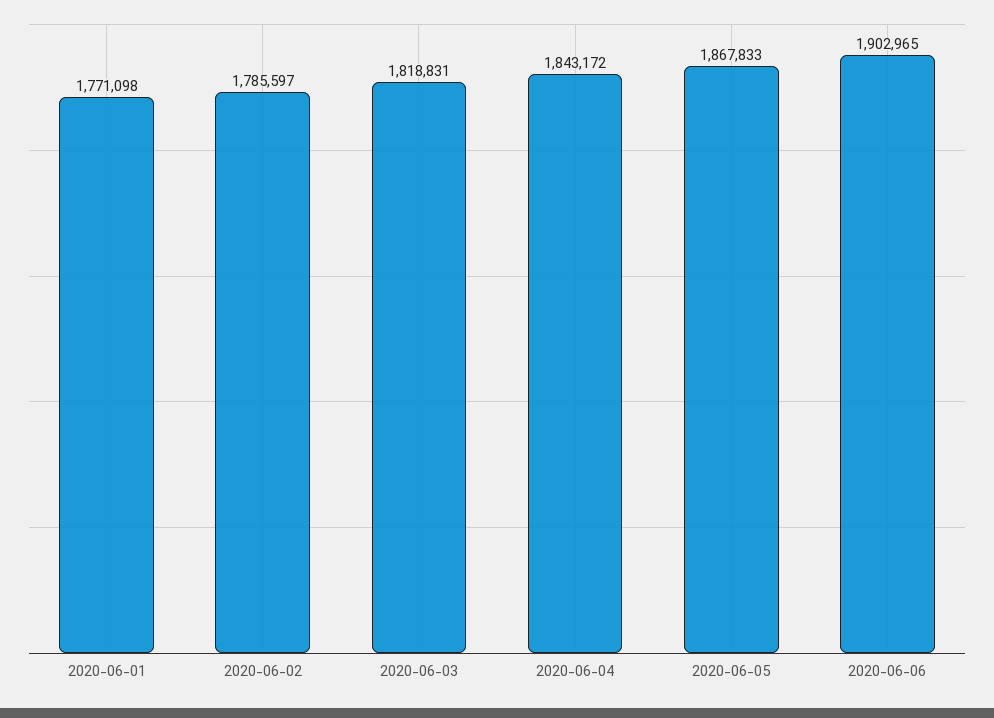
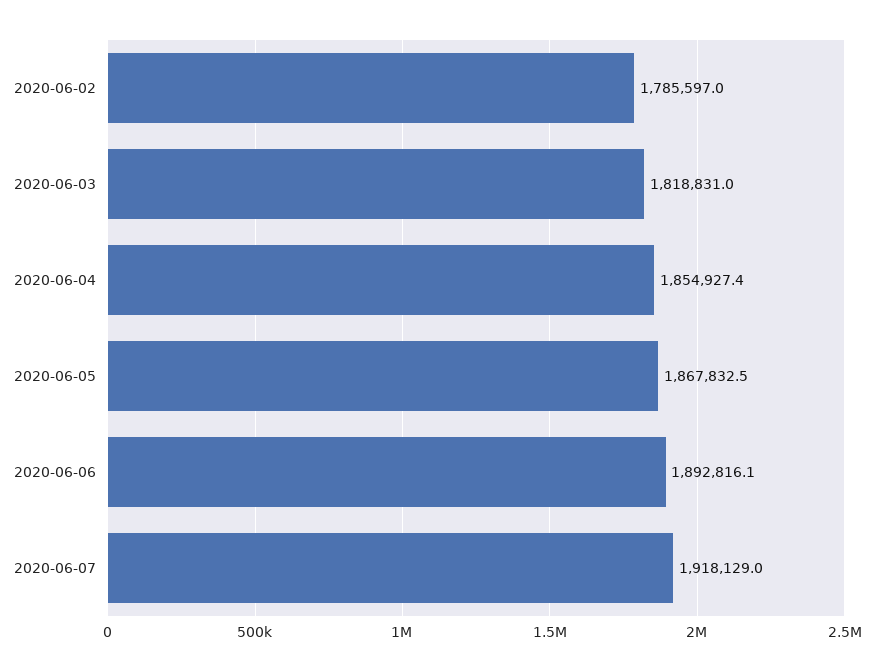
2020-06-01: 1771098 -> none
2020-06-04: 1843172 -> 1854927.4
2020-06-06: 1902965 -> 1892816.1
2020-06-07: none -> 1918129

